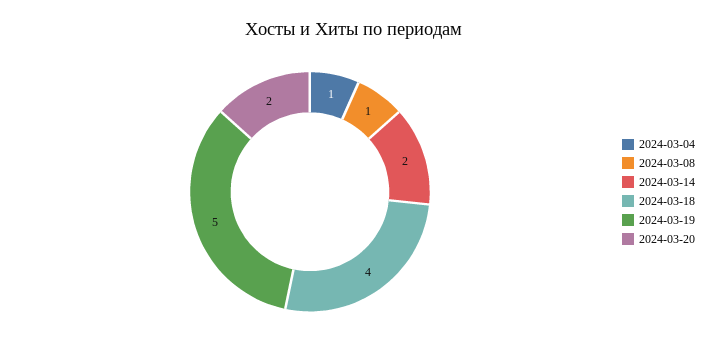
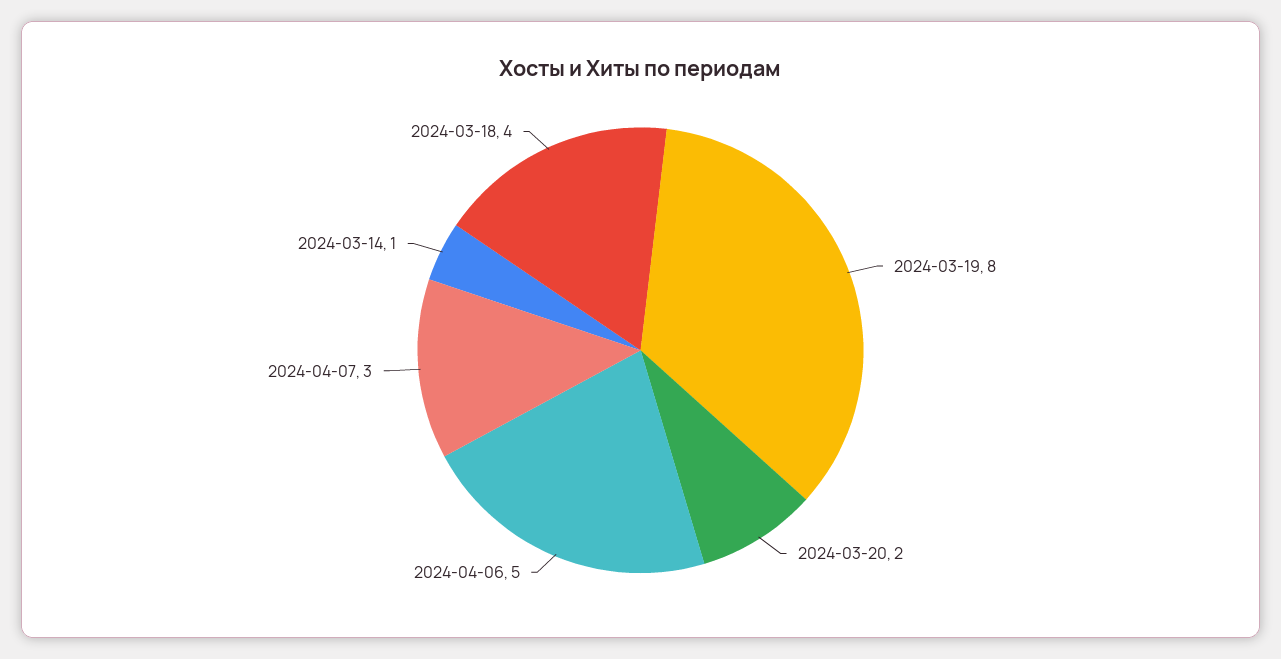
2024-03-04: 1 -> none
2024-03-08: 1 -> none
2024-03-14: 2 -> 1
2024-03-19: 5 -> 8
2024-04-06: none -> 5
2024-04-07: none -> 3

